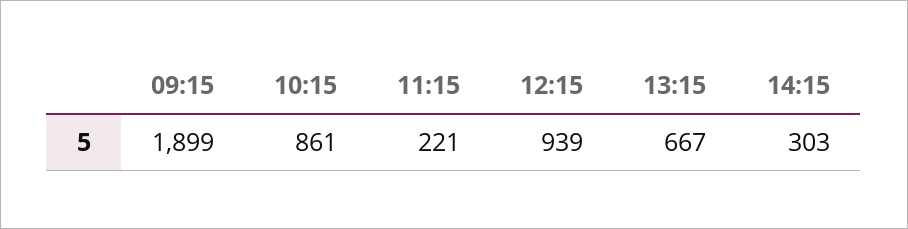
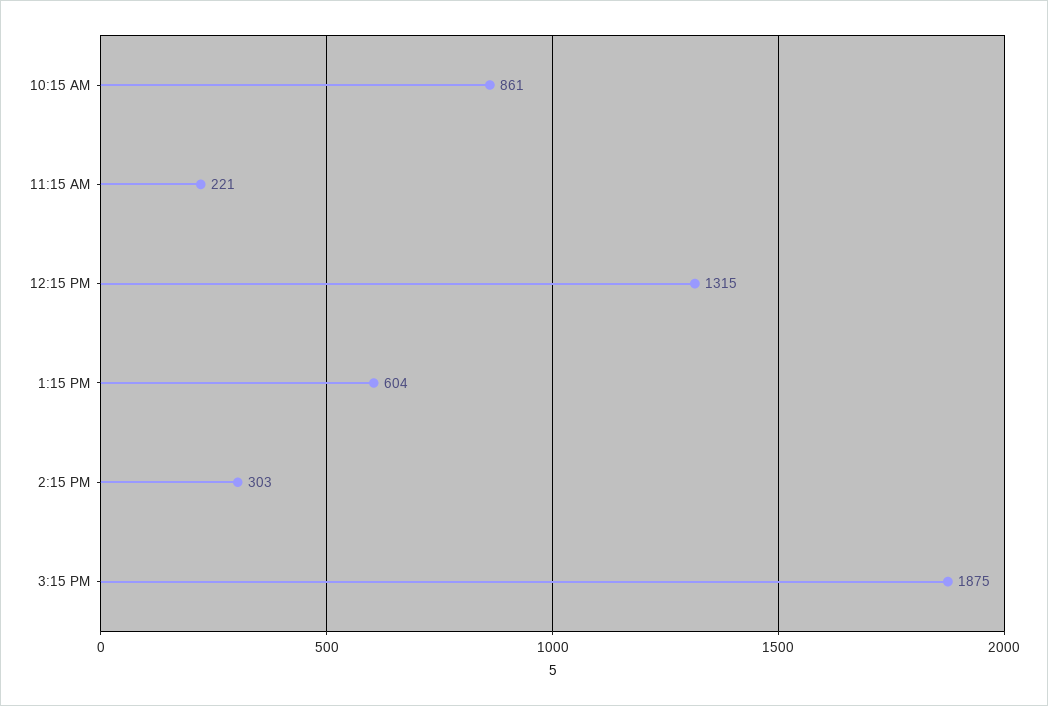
09:15: 1899 -> none
12:15: 939 -> 1315
13:15: 667 -> 604
3:15 PM: none -> 1875

